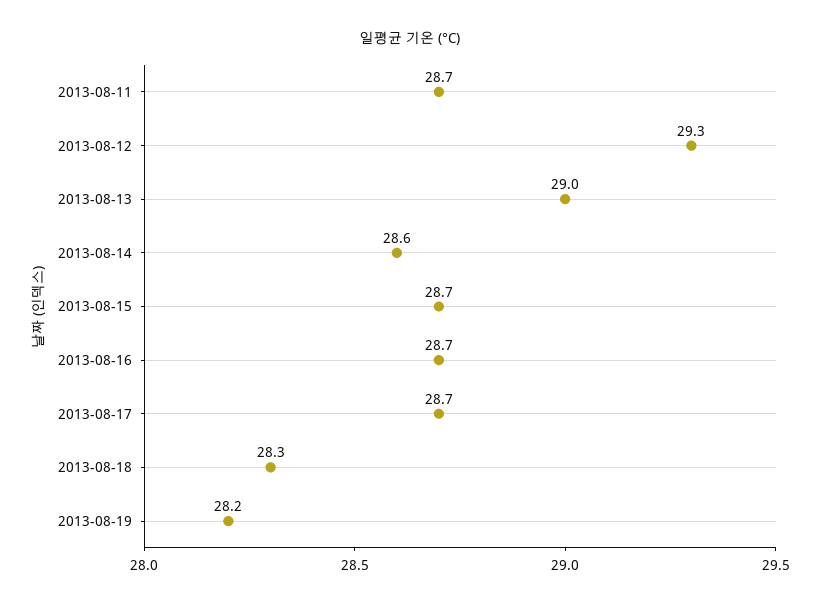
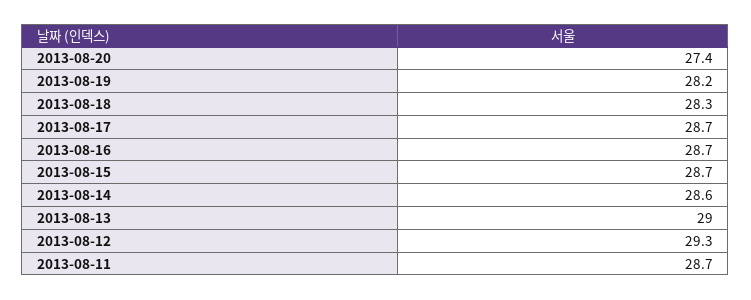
2013-08-20: none -> 27.4

